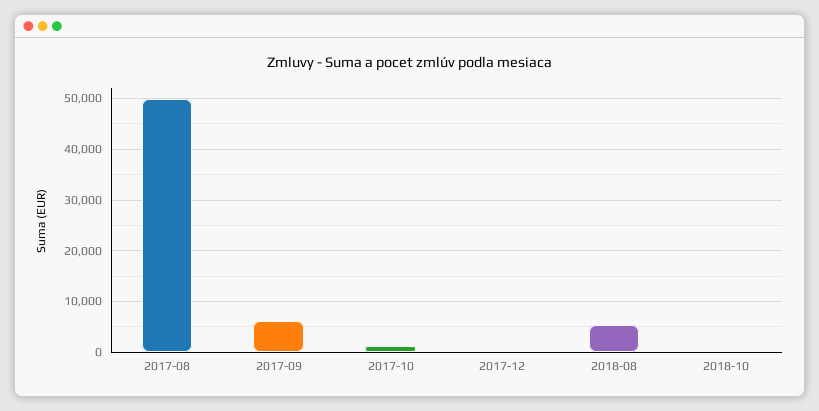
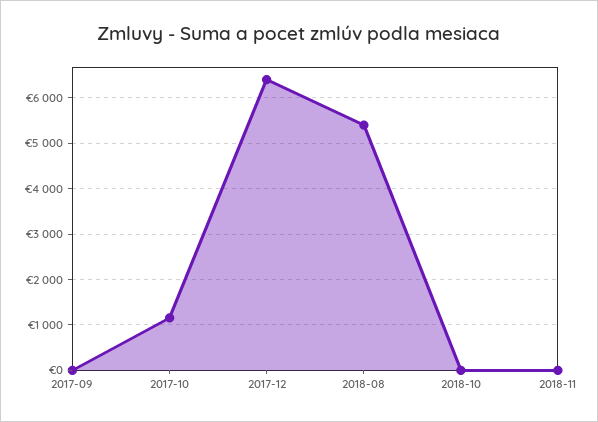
2017-08: 50000 -> none
2017-09: 6000 -> 0
2017-12: 0 -> 6400
2018-11: none -> 0

